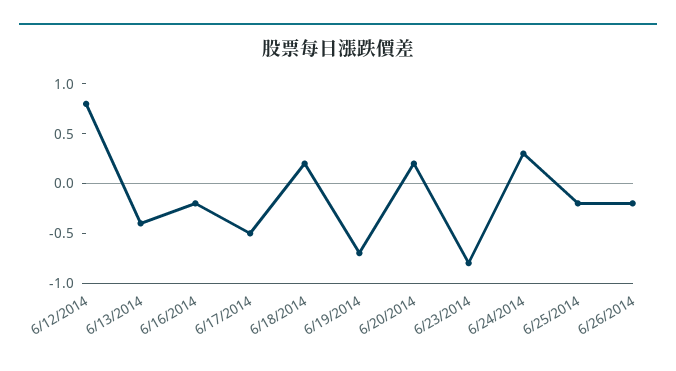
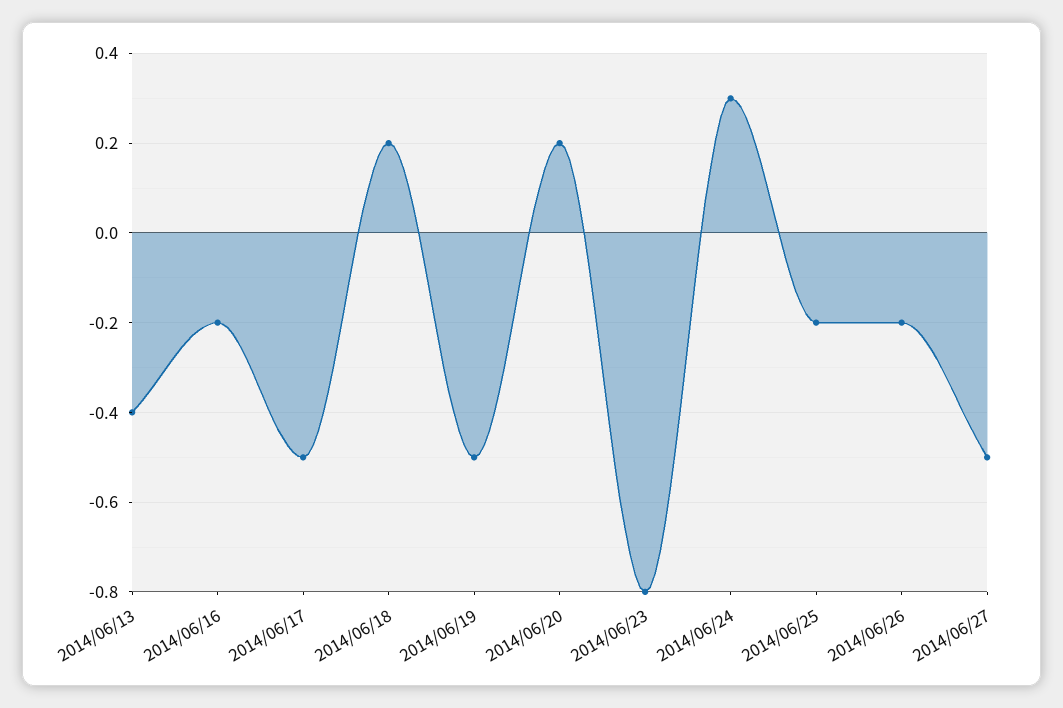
6/12/2014: 0.8 -> none
6/19/2014: -0.7 -> -0.5
2014/06/27: none -> -0.5

